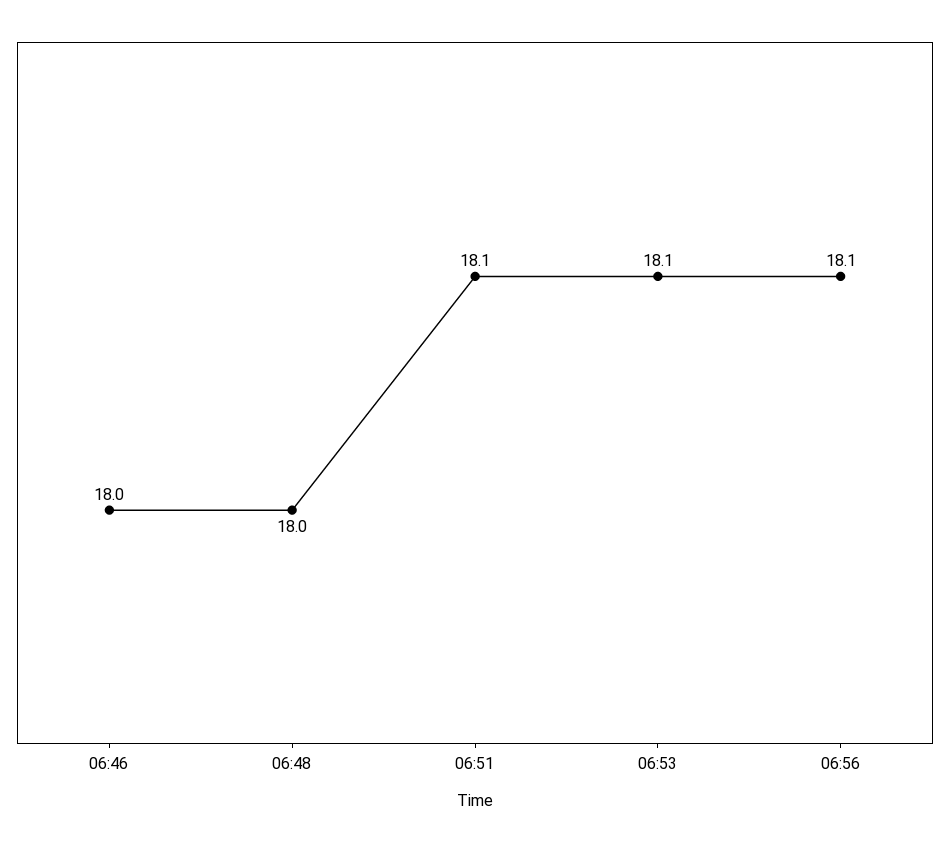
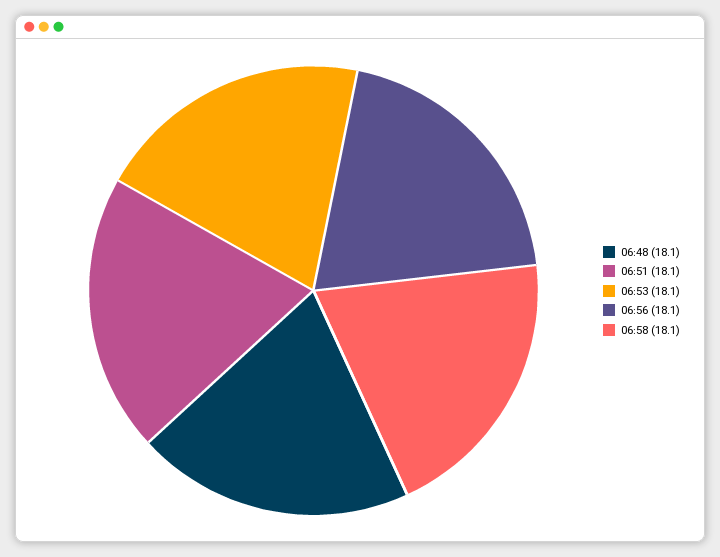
06:46: 18 -> none
06:48: 18 -> 18.1
06:58: none -> 18.1

